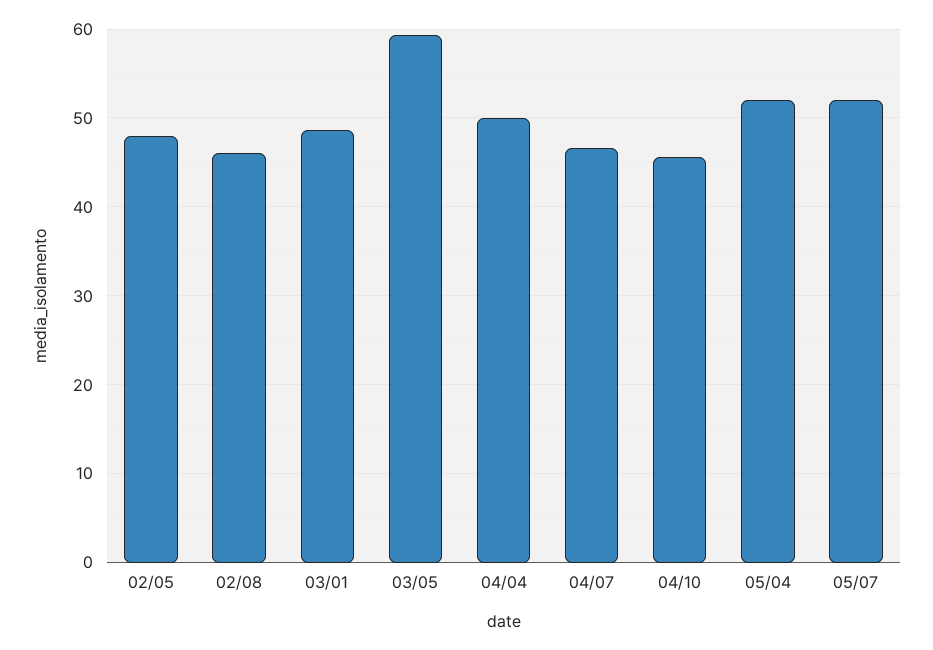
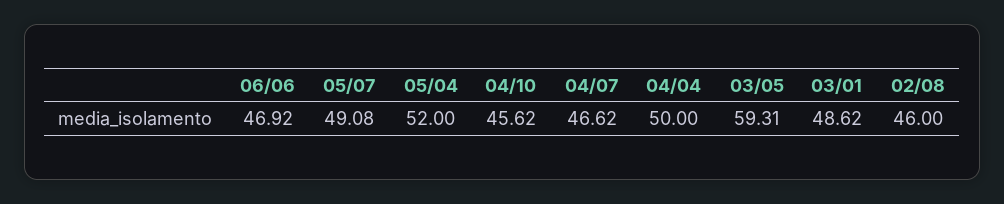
02/05: 48 -> none
05/07: 52 -> 49.08
06/06: none -> 46.92

